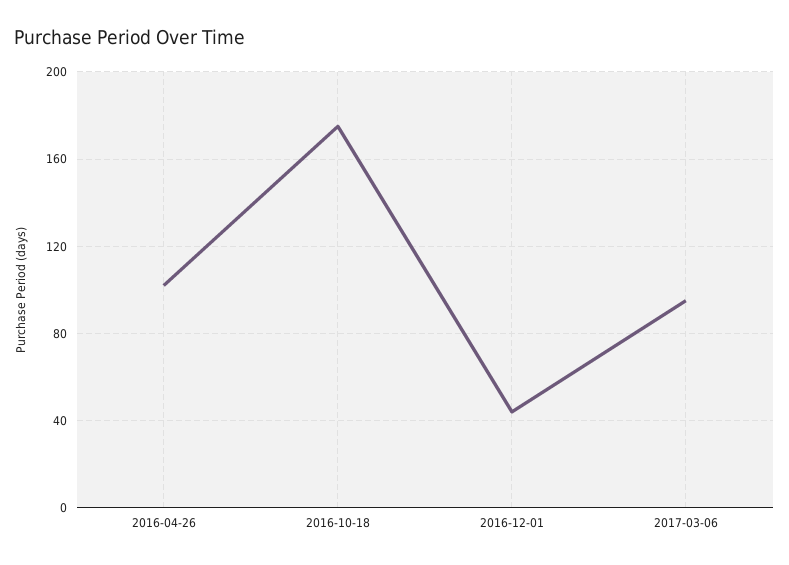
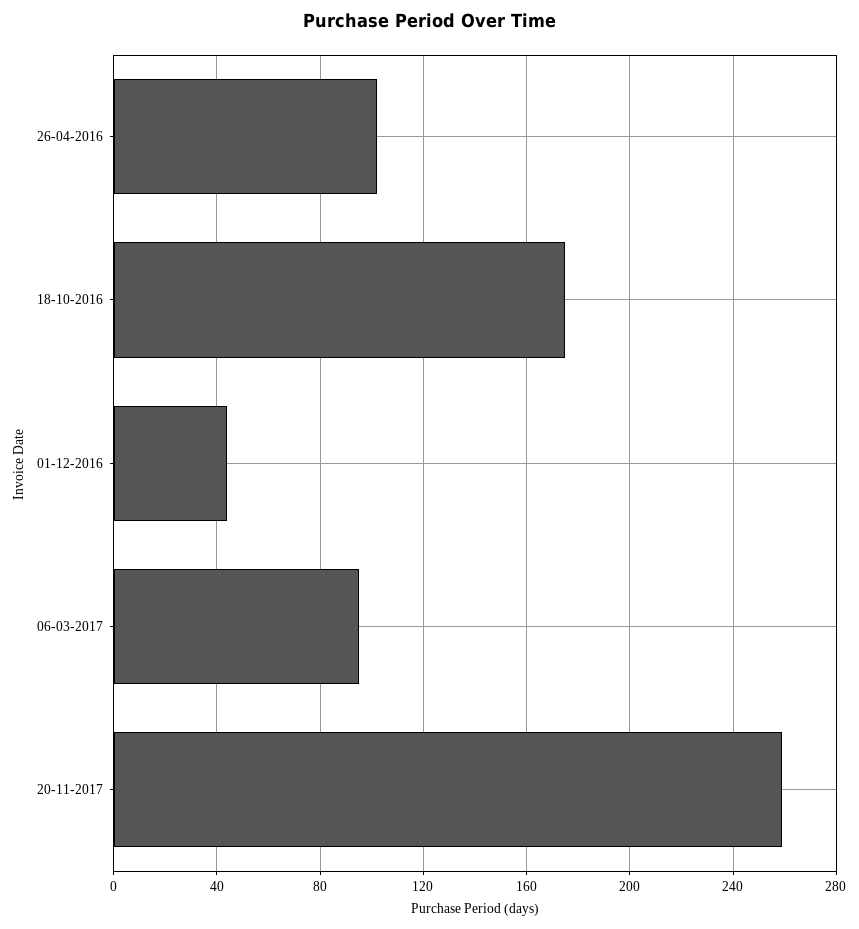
20-11-2017: none -> 260

